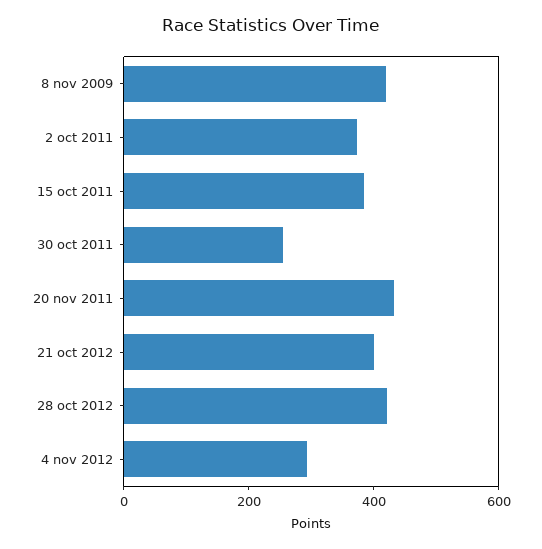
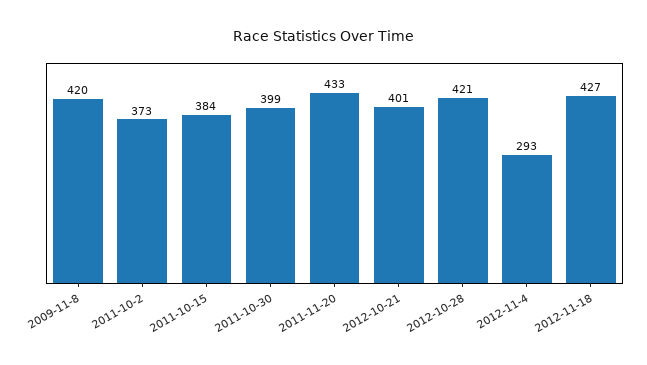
30 oct 2011: 250 -> 399
2012-11-18: none -> 427

